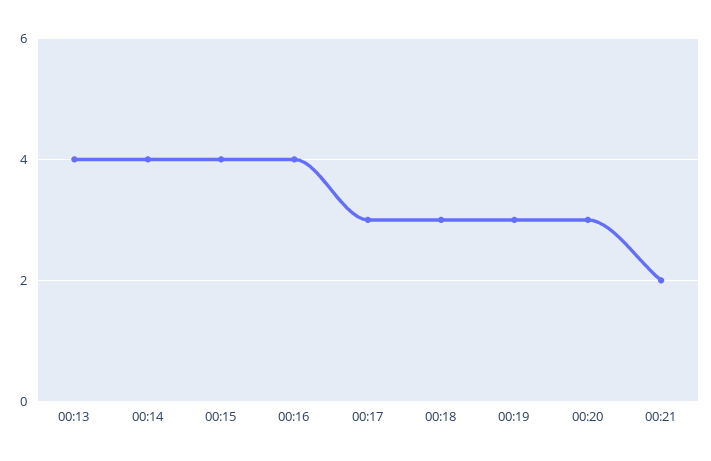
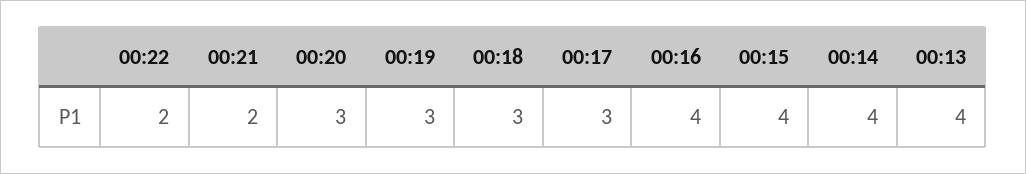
00:22: none -> 2

